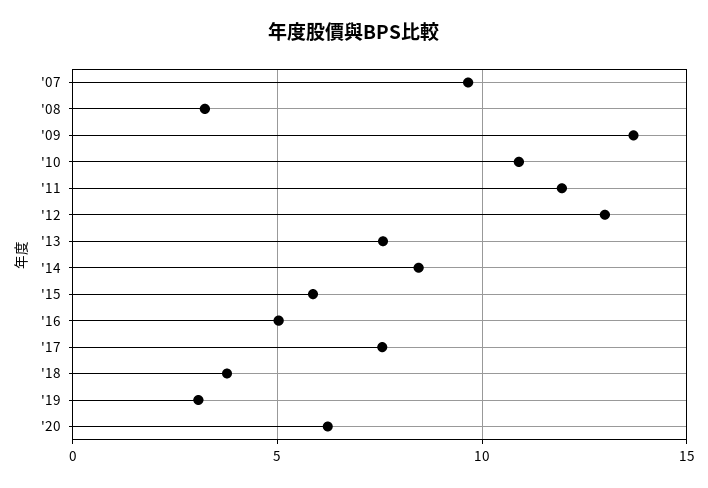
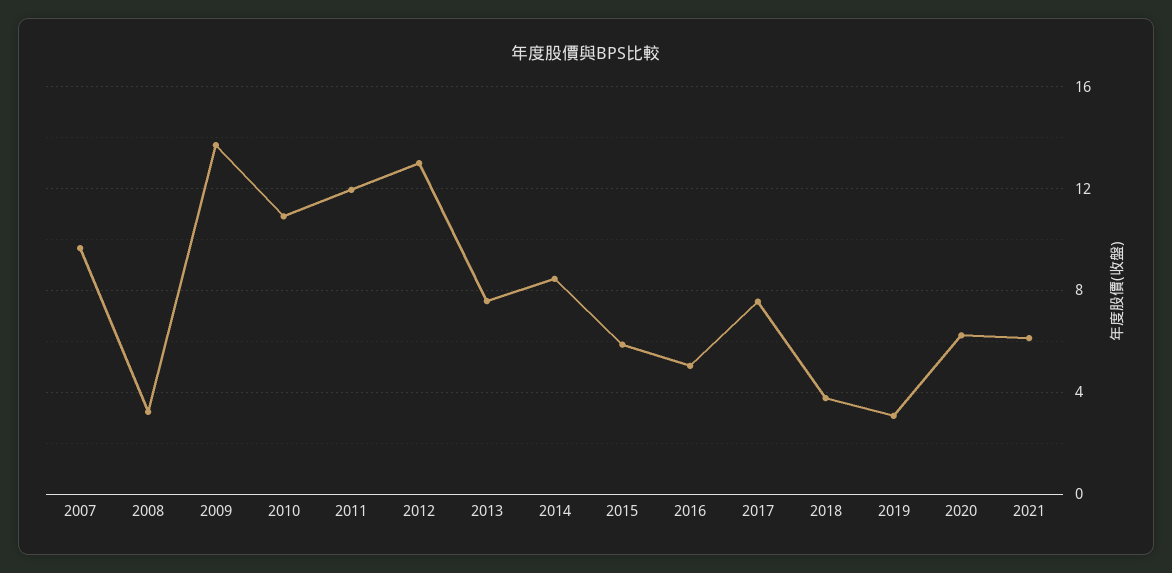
2021: none -> 6

